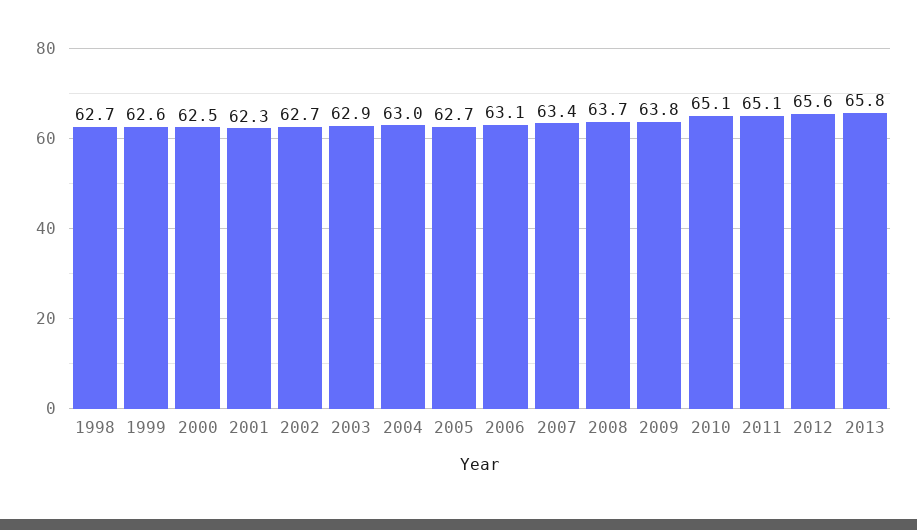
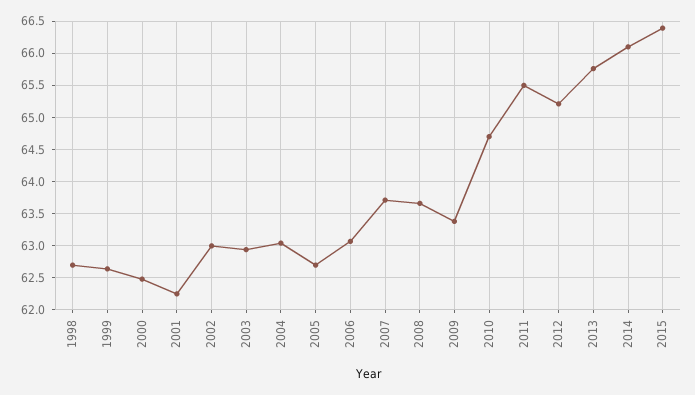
2002: 62.7 -> 63
2007: 63.4 -> 63.7
2009: 63.8 -> 63.4
2010: 65.1 -> 64.7
2011: 65.1 -> 65.5
2012: 65.6 -> 65.2
2014: none -> 66.1
2015: none -> 66.4

